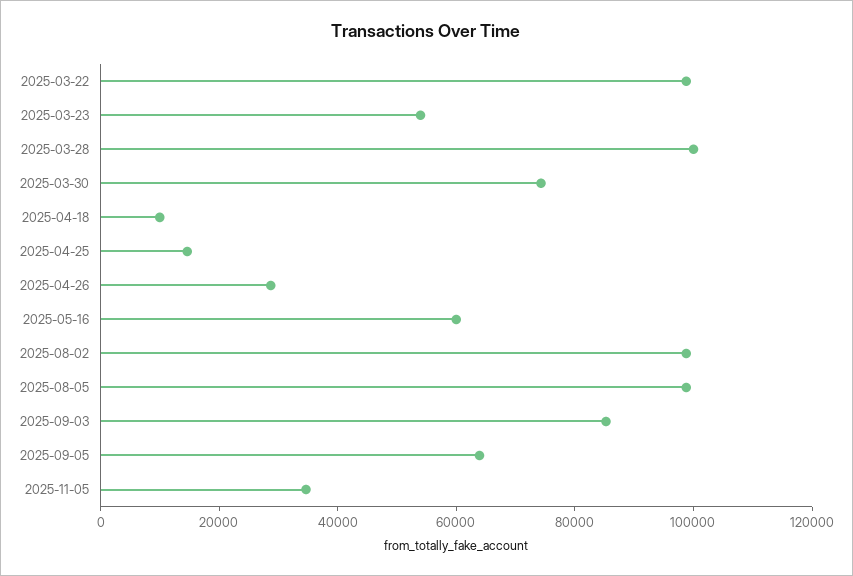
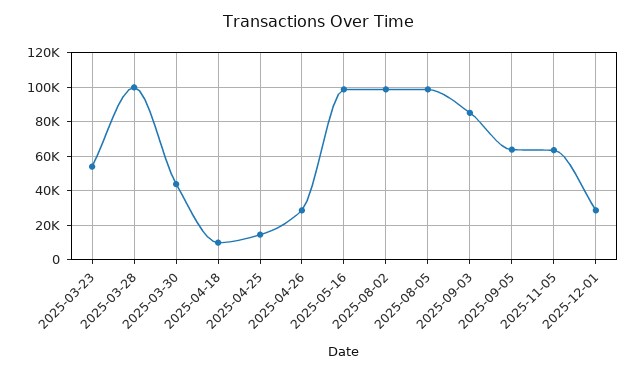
2025-03-22: 100000 -> none
2025-03-30: 75000 -> 45000
2025-05-16: 60000 -> 100000
2025-11-05: 35000 -> 65000
2025-12-01: none -> 30000

